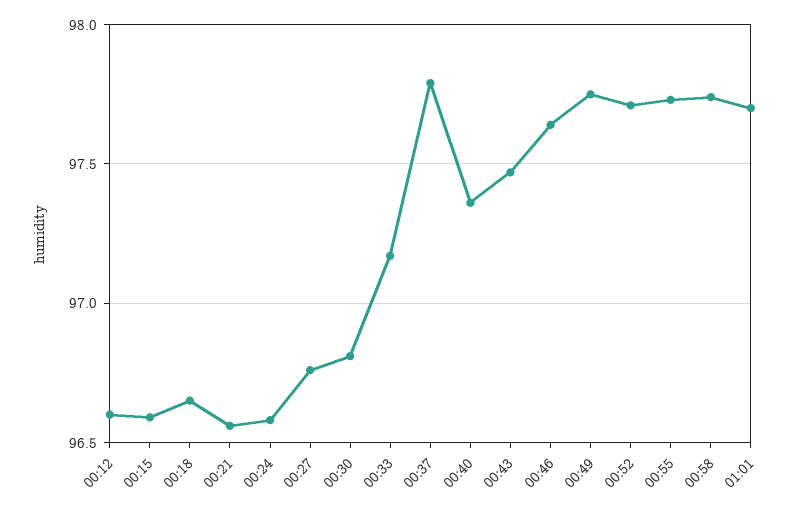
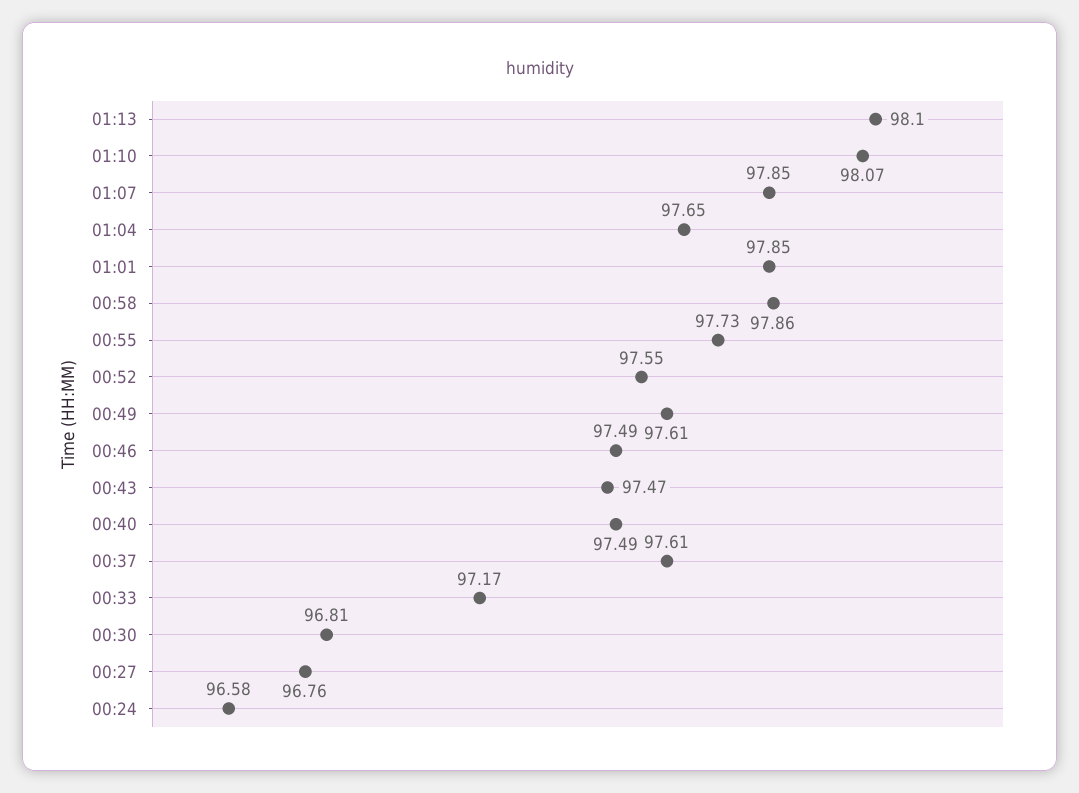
00:12: 96.6 -> none
00:15: 96.6 -> none
00:18: 96.65 -> none
00:21: 96.55 -> none
00:37: 97.8 -> 97.61
00:40: 97.35 -> 97.49
00:46: 97.65 -> 97.49
00:49: 97.75 -> 97.61
00:52: 97.7 -> 97.55
00:58: 97.75 -> 97.86
01:01: 97.7 -> 97.85
01:13: none -> 98.1
01:10: none -> 98.07
01:07: none -> 97.85
01:04: none -> 97.65

